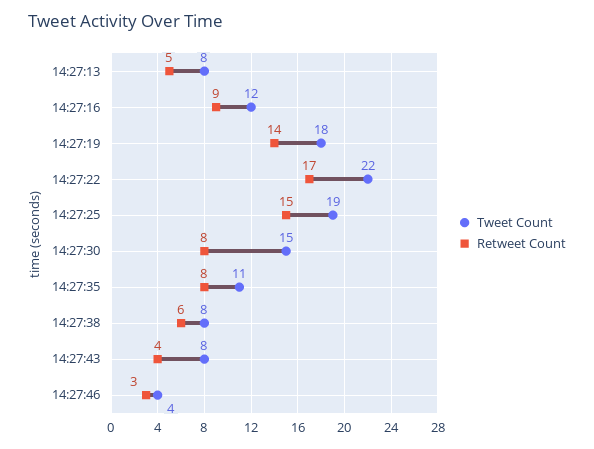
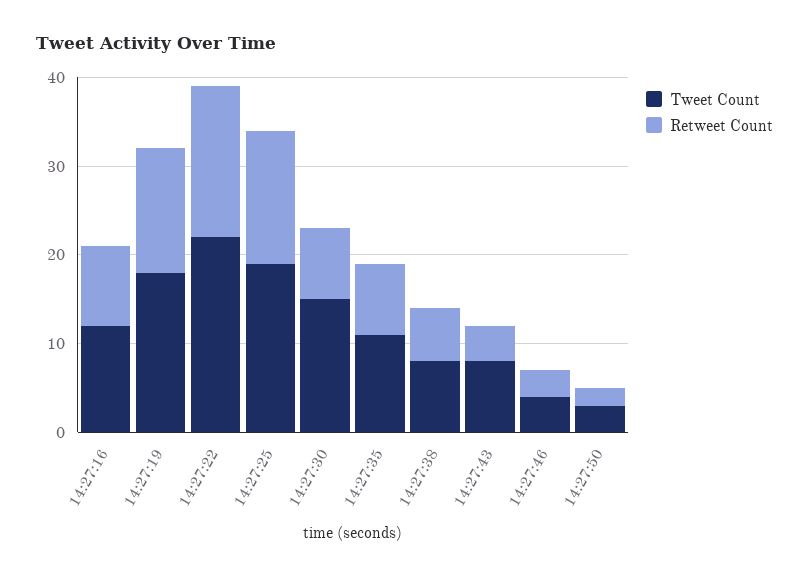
Tweet Count, 14:27:13: 8 -> none
Retweet Count, 14:27:13: 5 -> none
Tweet Count, 14:27:50: none -> 3
Retweet Count, 14:27:50: none -> 2

